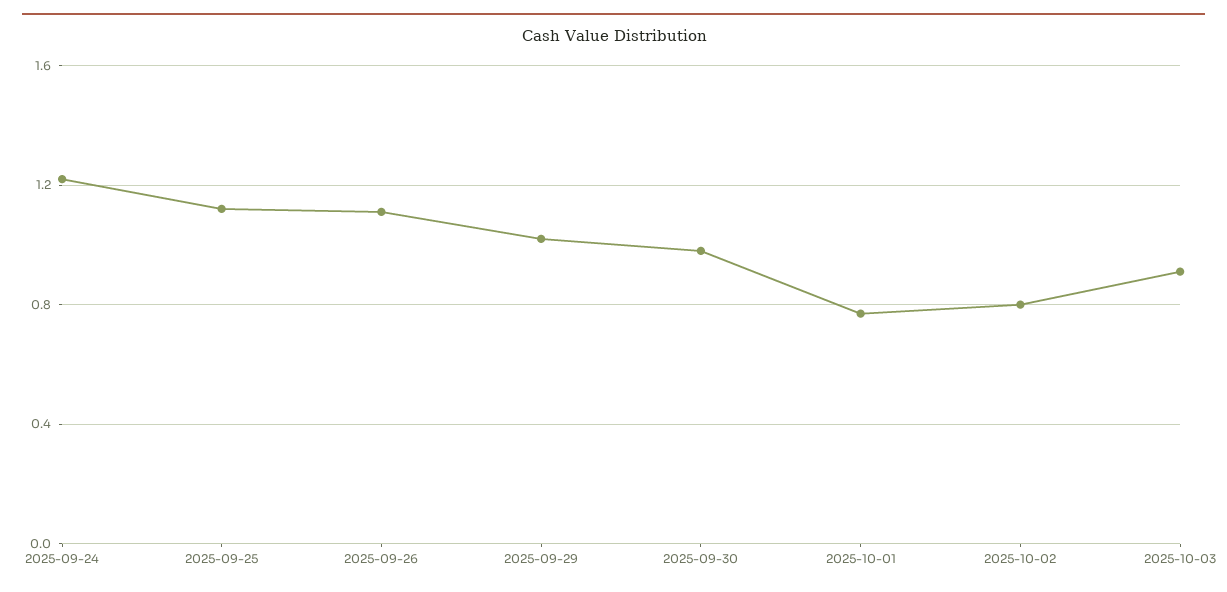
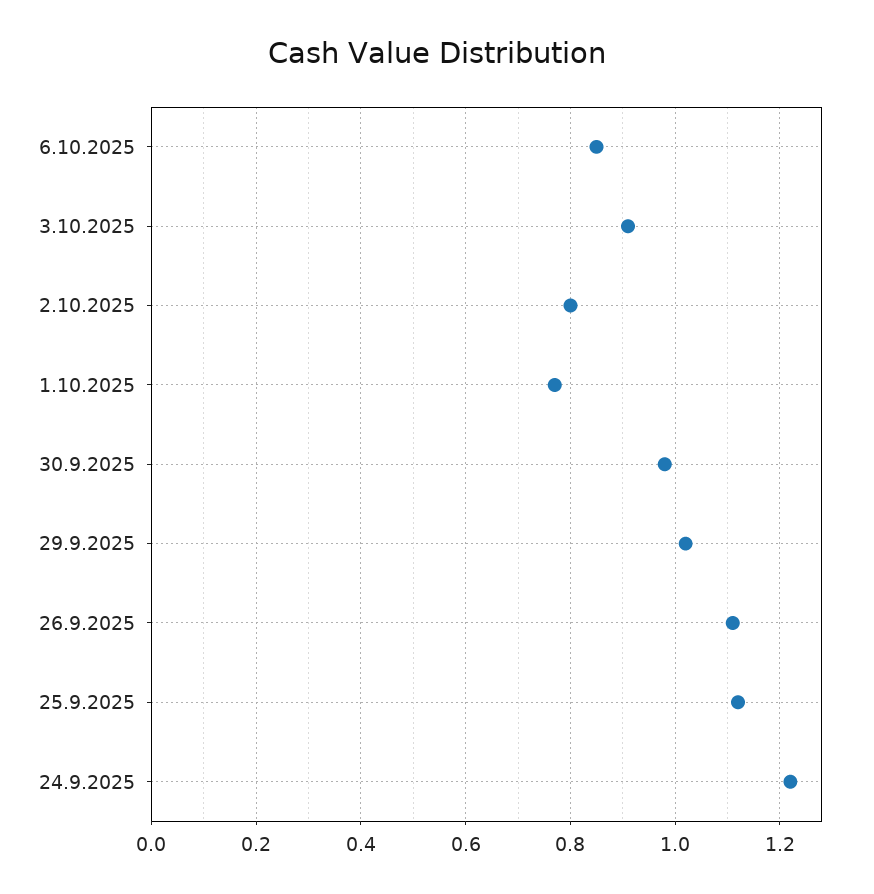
6.10.2025: none -> 0.85

